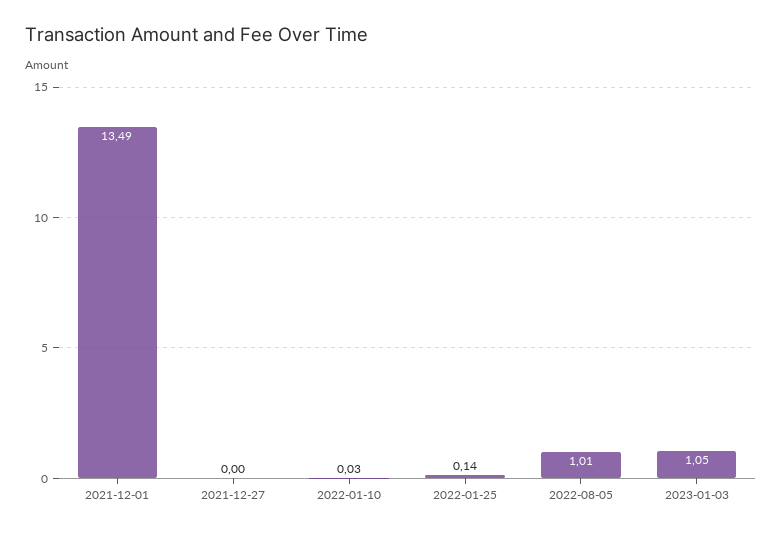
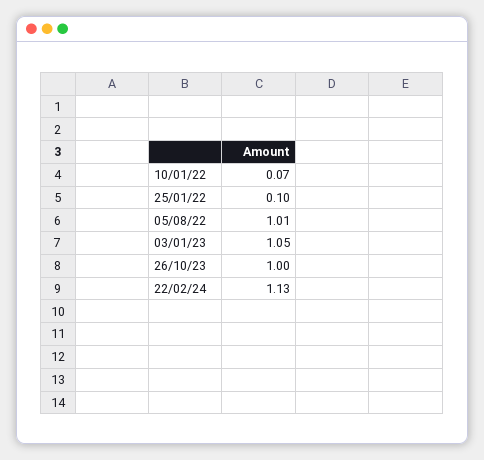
2021-12-01: 13.49 -> none
2021-12-27: 0 -> none
2022-01-10: 0.03 -> 0.07
2022-01-25: 0.14 -> 0.1
26/10/23: none -> 1
22/02/24: none -> 1.13

